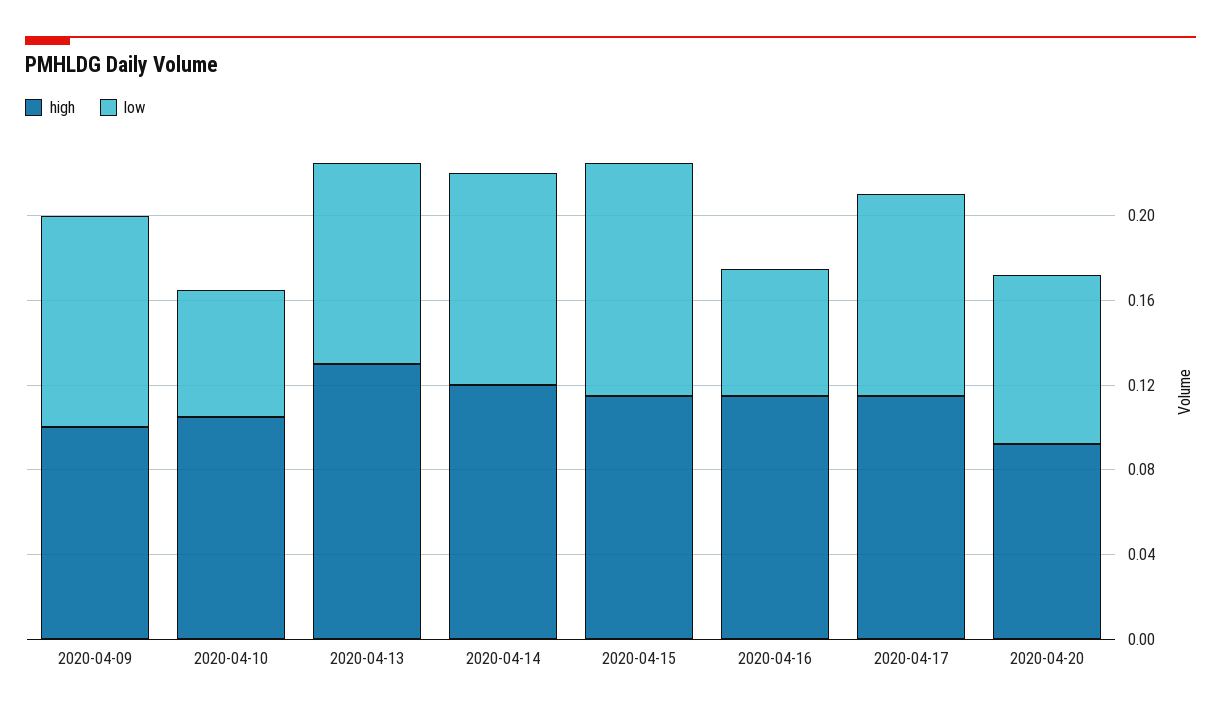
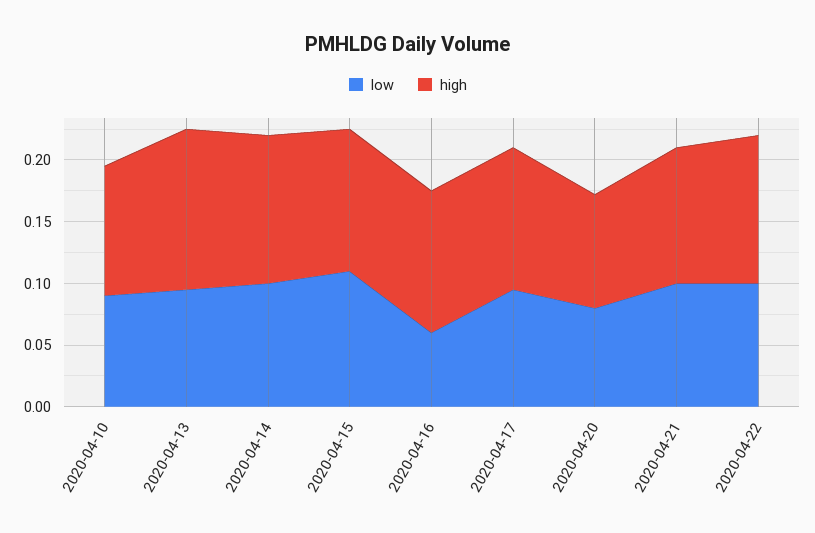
high, 2020-04-09: 0.1 -> none
low, 2020-04-09: 0.1 -> none
low, 2020-04-10: 0.06 -> 0.09
low, 2020-04-21: none -> 0.1
high, 2020-04-21: none -> 0.11
low, 2020-04-22: none -> 0.1
high, 2020-04-22: none -> 0.12

